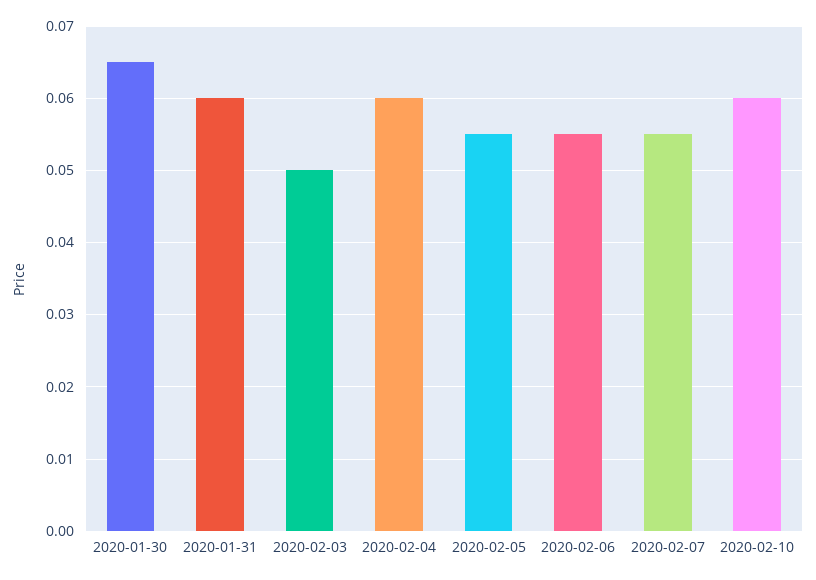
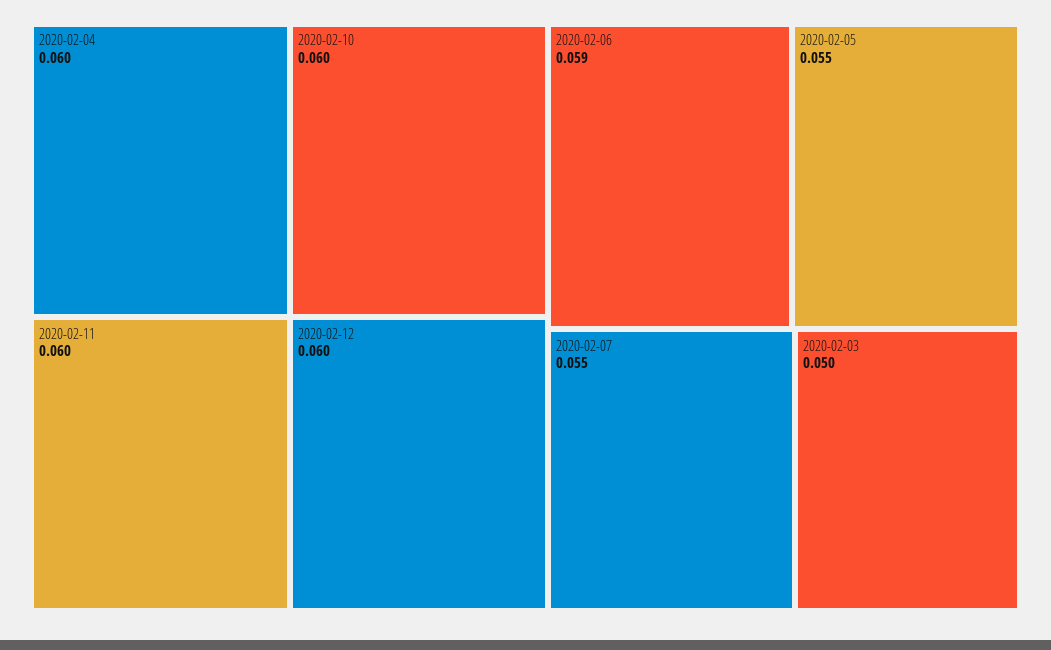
2020-01-30: 0.065 -> none
2020-01-31: 0.06 -> none
2020-02-06: 0.055 -> 0.059
2020-02-11: none -> 0.06
2020-02-12: none -> 0.06

